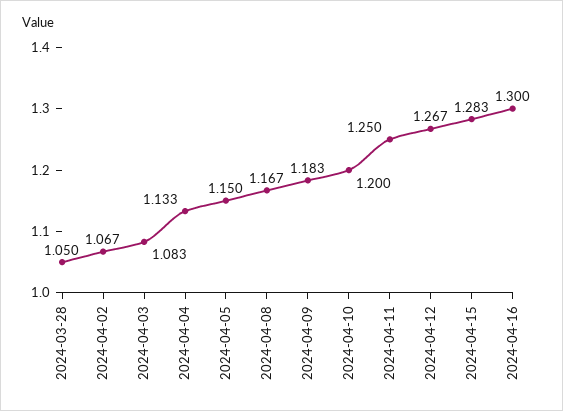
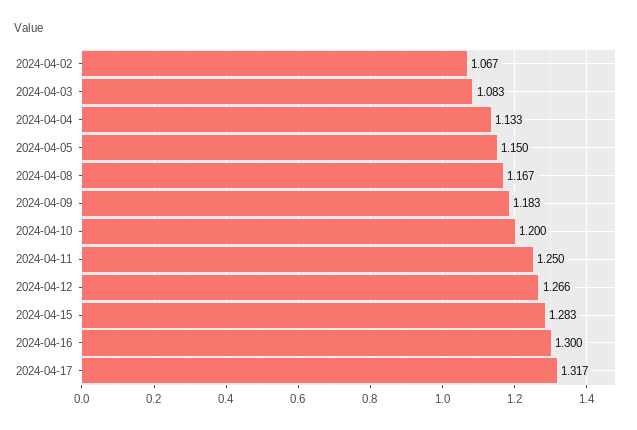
2024-03-28: 1.05 -> none
2024-04-12: 1.267 -> 1.266
2024-04-17: none -> 1.317

